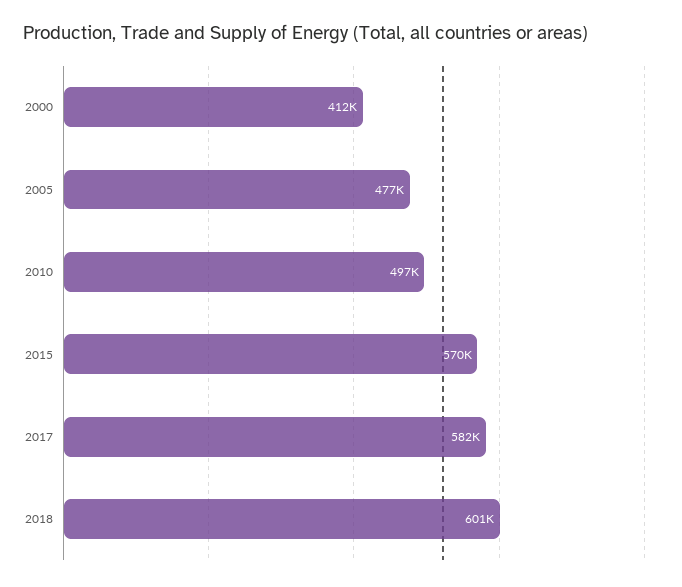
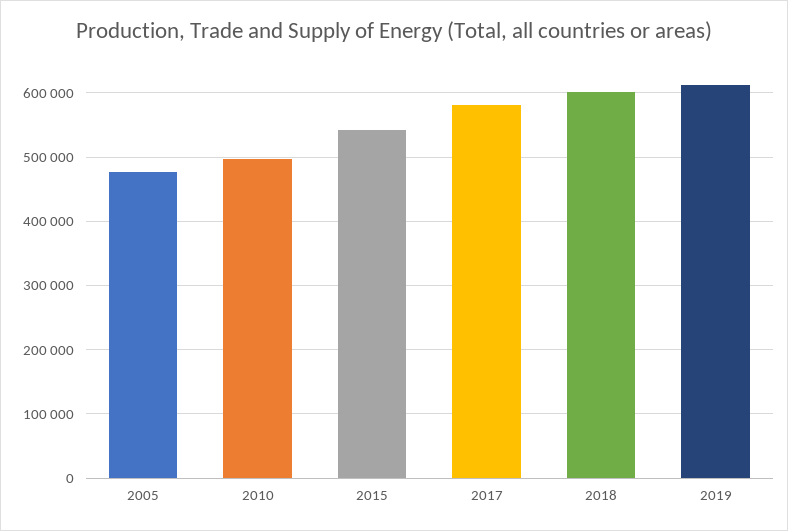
2000: 412000 -> none
2015: 570000 -> 540000
2019: none -> 610000

